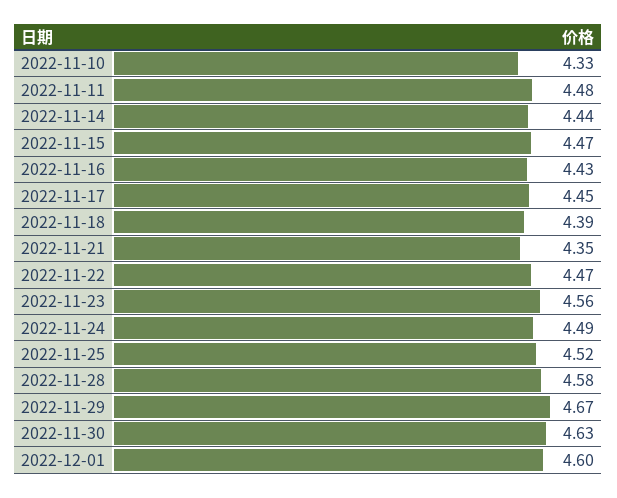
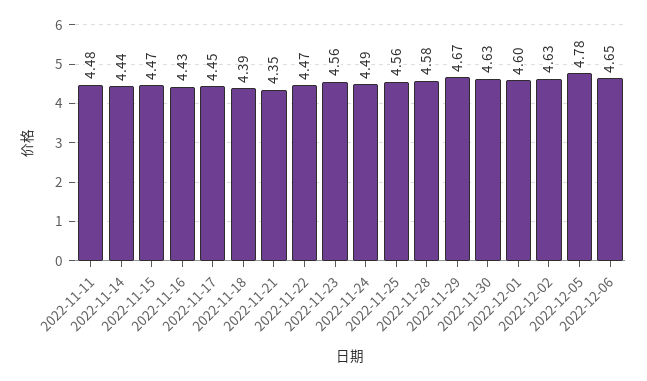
2022-11-10: 4.33 -> none
2022-11-25: 4.52 -> 4.56
2022-12-02: none -> 4.63
2022-12-05: none -> 4.78
2022-12-06: none -> 4.65

